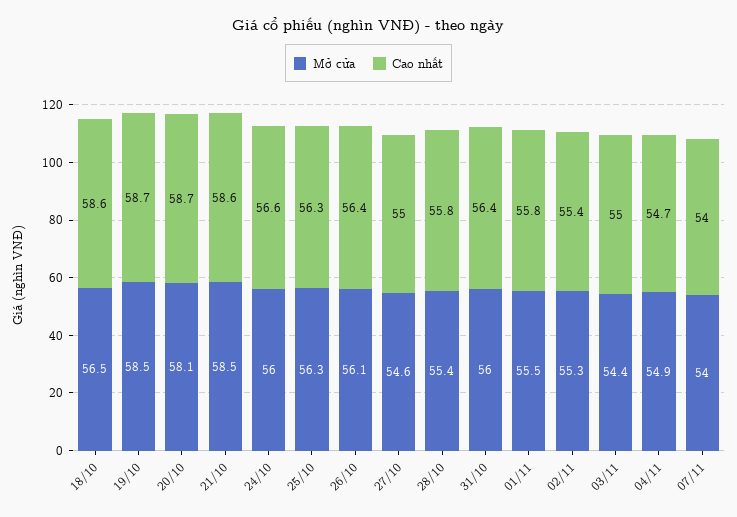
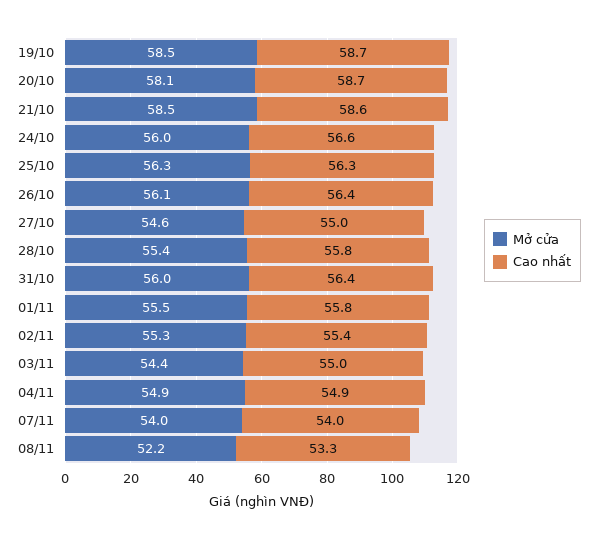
Mở cửa, 18/10: 56.5 -> none
Cao nhất, 18/10: 58.6 -> none
Cao nhất, 04/11: 54.7 -> 54.9
Mở cửa, 08/11: none -> 52.2
Cao nhất, 08/11: none -> 53.3

